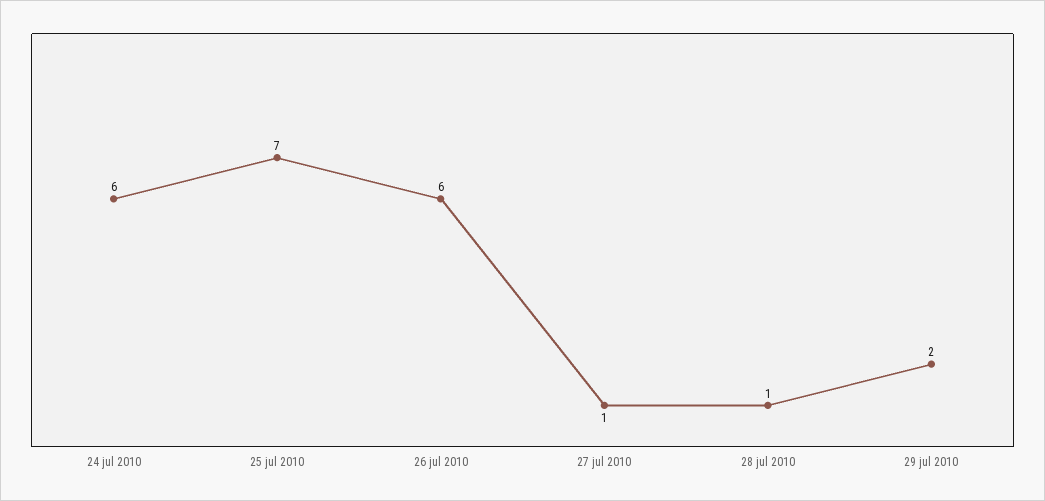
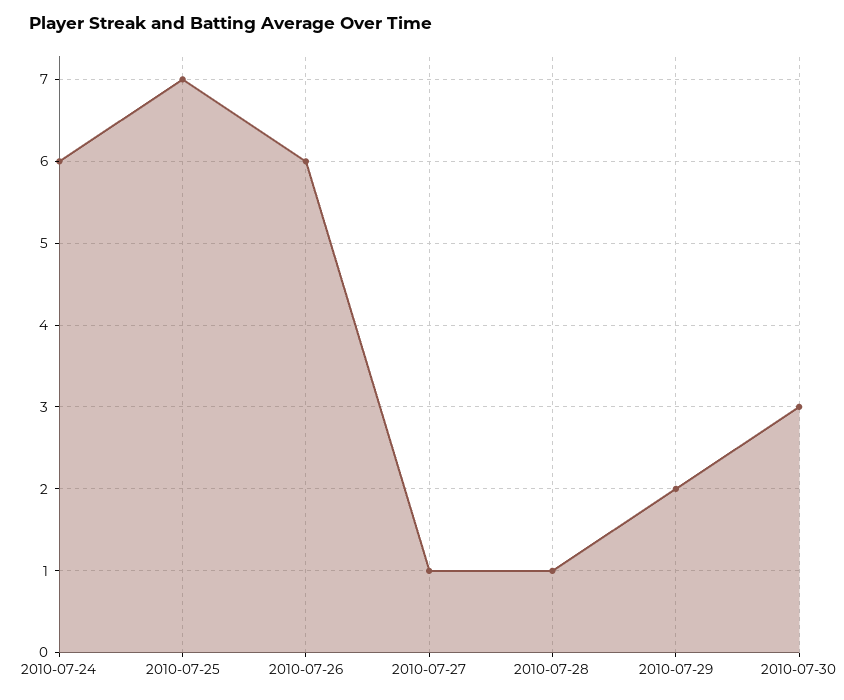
2010-07-30: none -> 3

